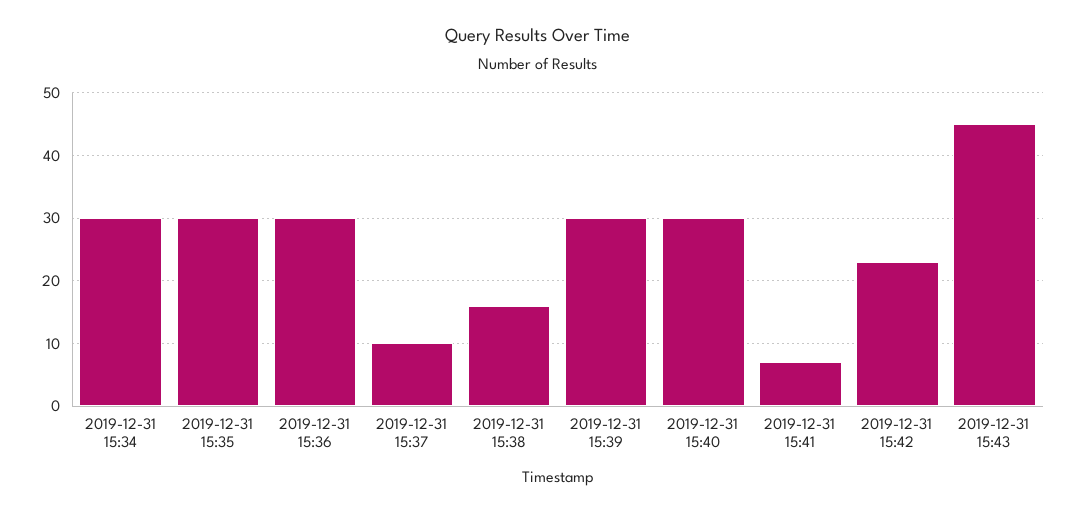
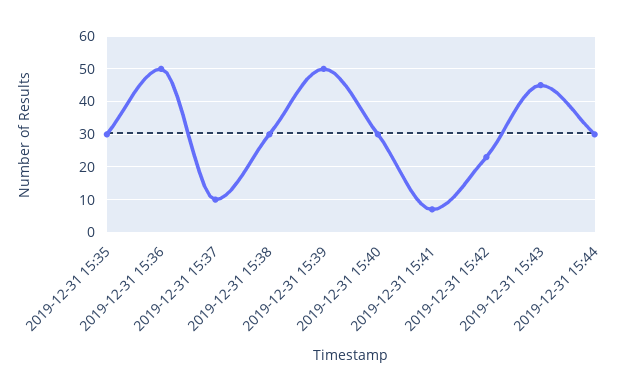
2019-12-31 15:34: 30 -> none
2019-12-31 15:36: 30 -> 50
2019-12-31 15:38: 16 -> 30
2019-12-31 15:39: 30 -> 50
2019-12-31 15:44: none -> 30

